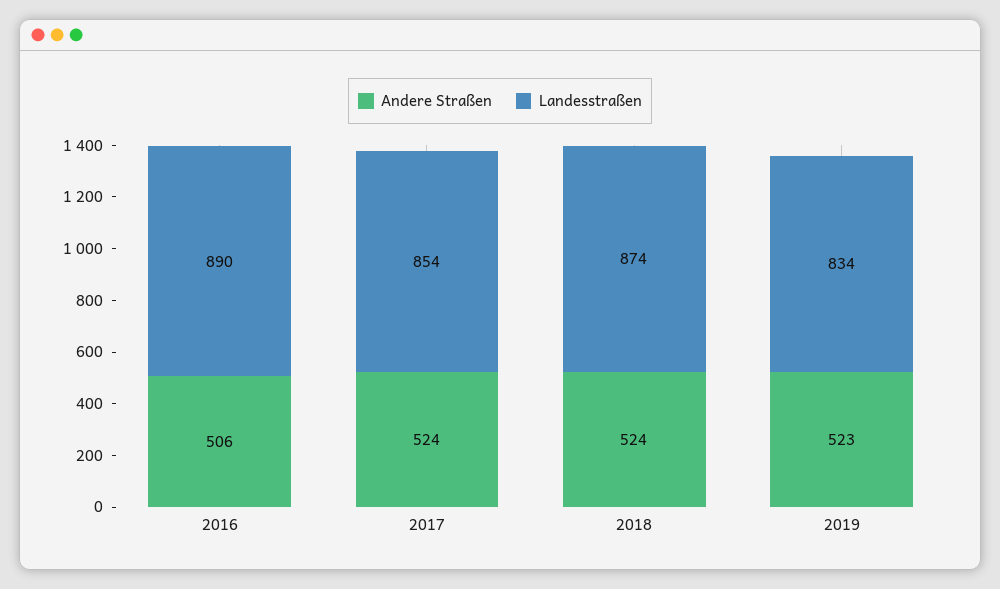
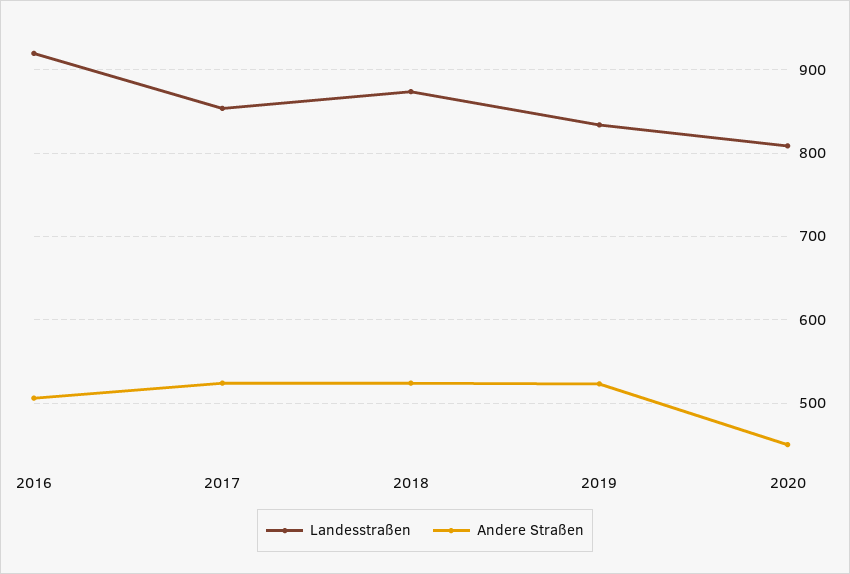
Landesstraßen, 2016: 890 -> 920
Landesstraßen, 2020: none -> 810
Andere Straßen, 2020: none -> 450

